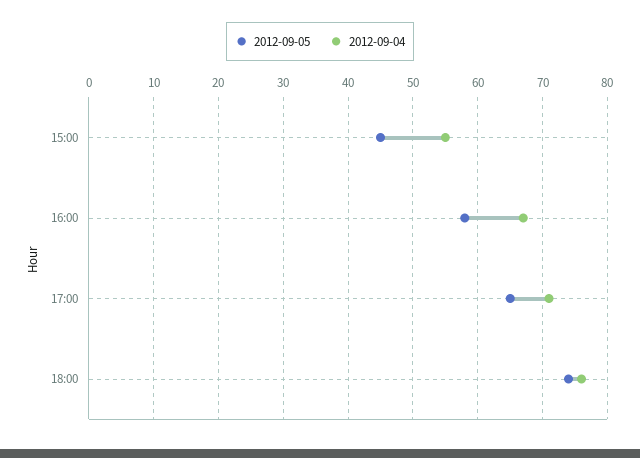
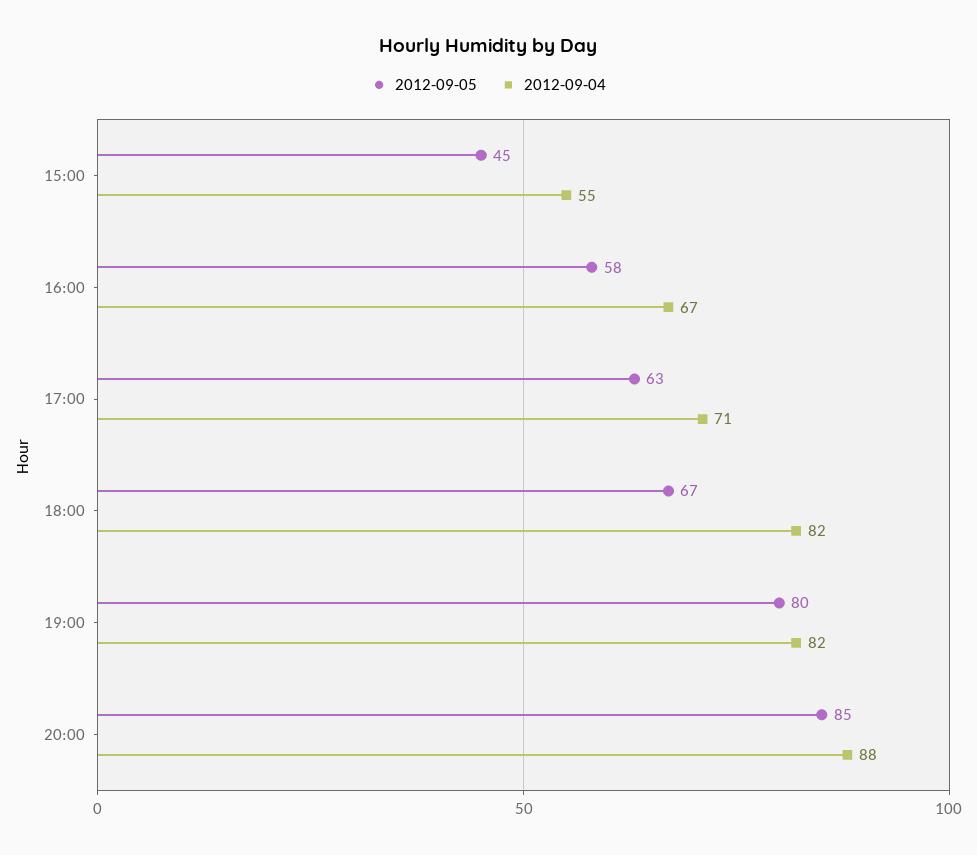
2012-09-05, 17:00: 65 -> 63
2012-09-05, 18:00: 74 -> 67
2012-09-04, 18:00: 76 -> 82
2012-09-05, 19:00: none -> 80
2012-09-04, 19:00: none -> 82
2012-09-05, 20:00: none -> 85
2012-09-04, 20:00: none -> 88

